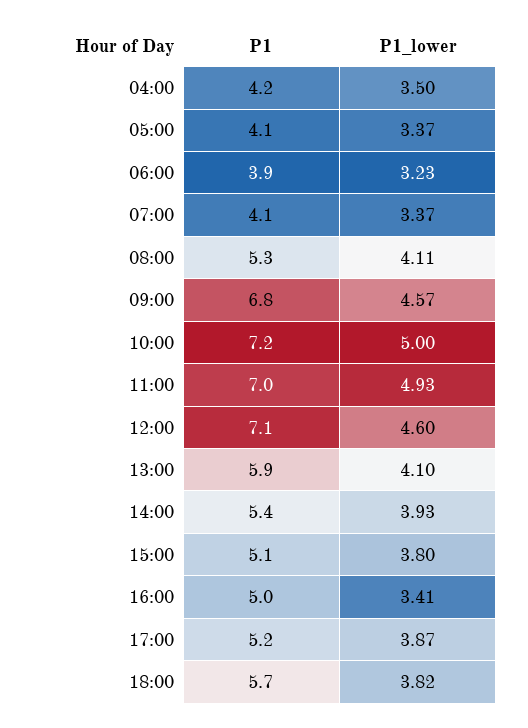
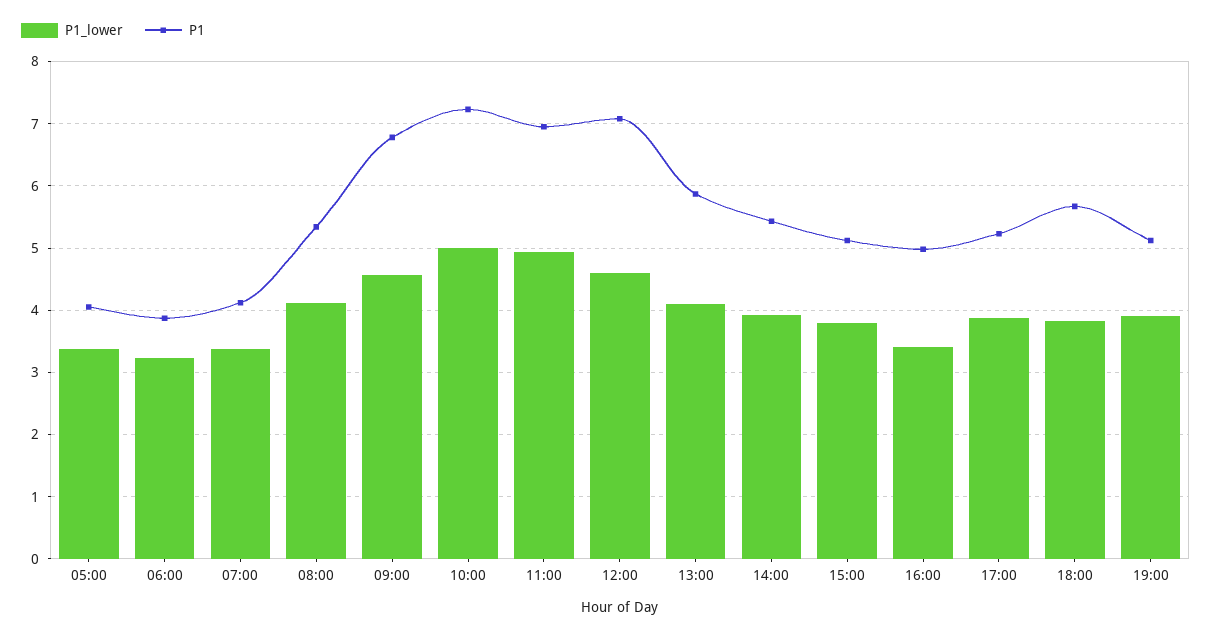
P1, 04:00: 4.2 -> none
P1_lower, 04:00: 3.5 -> none
P1_lower, 19:00: none -> 3.9
P1, 19:00: none -> 5.1

